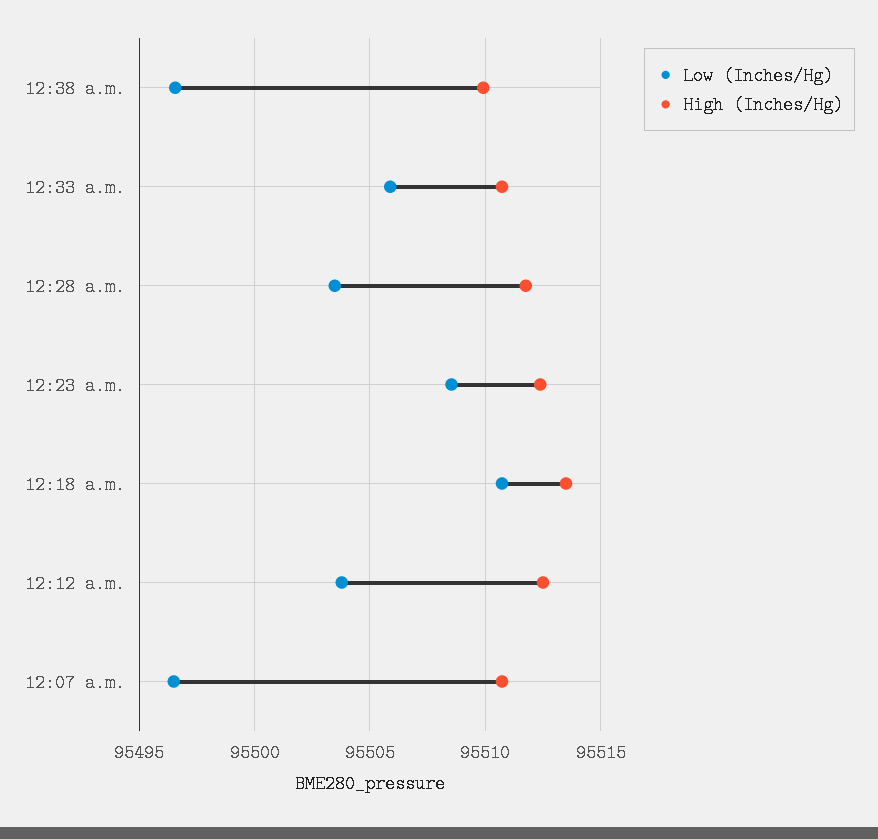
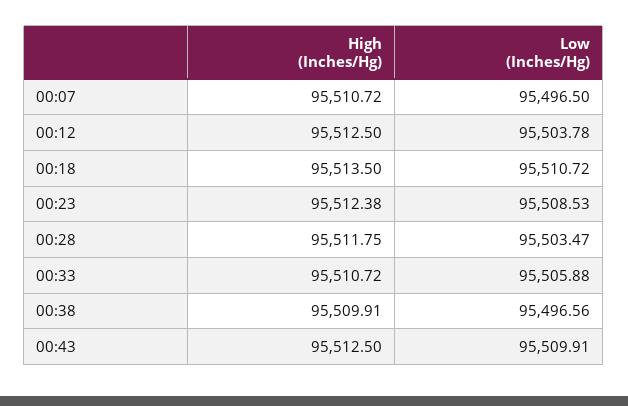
High (Inches/Hg), 00:43: none -> 95512.5
Low (Inches/Hg), 00:43: none -> 95509.91

